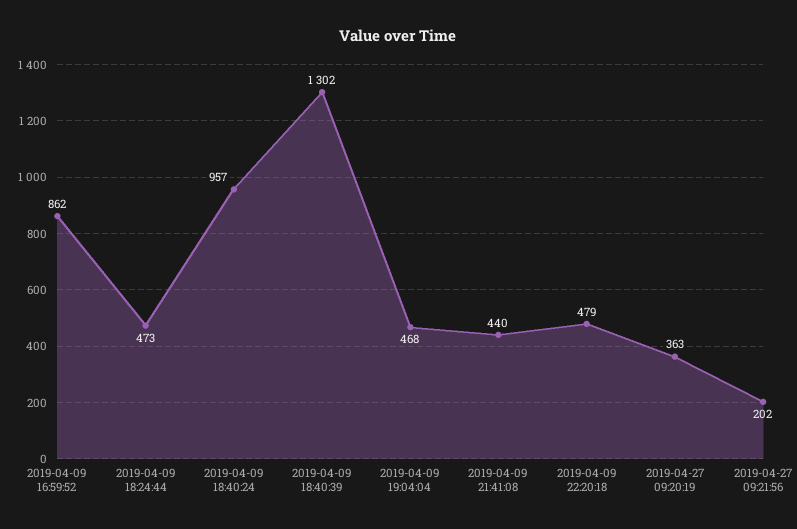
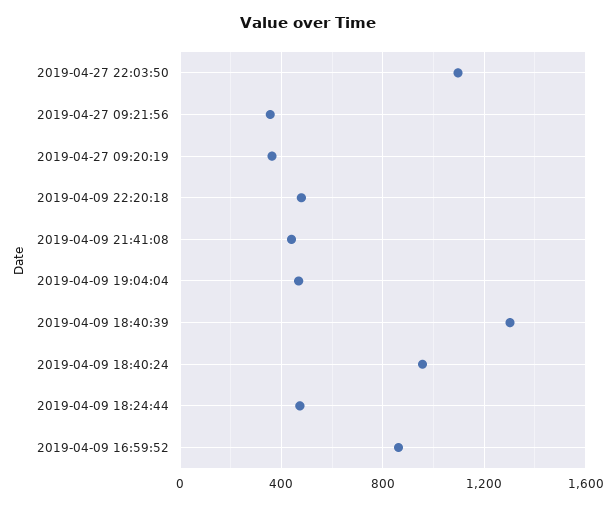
2019-04-27 09:21:56: 202 -> 350
2019-04-27 22:03:50: none -> 1100

